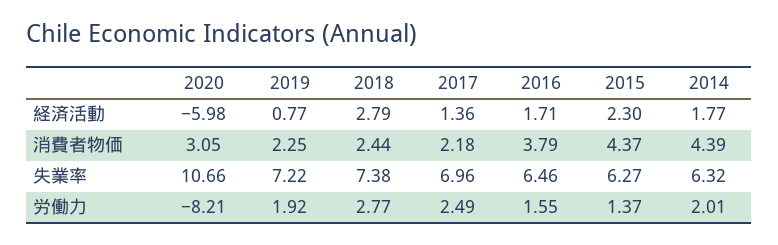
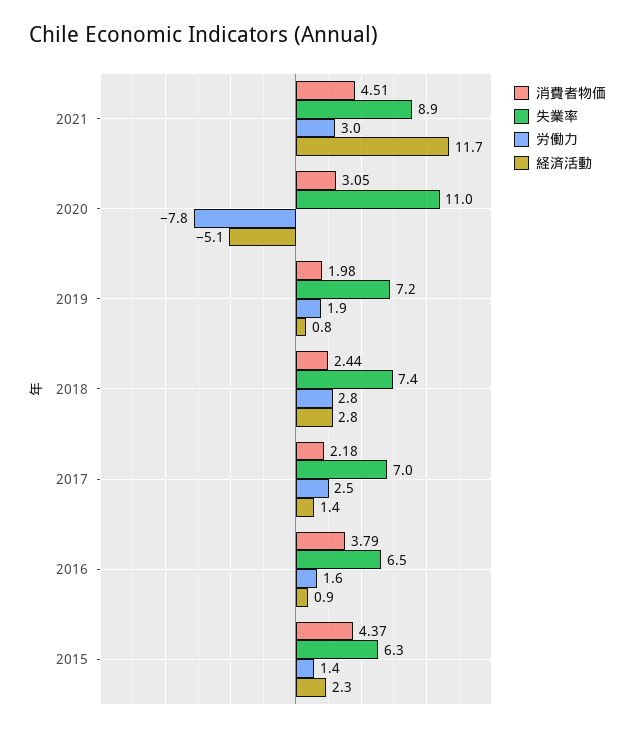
経済活動, 2020: -5.98 -> -5.1
経済活動, 2016: 1.71 -> 0.9
経済活動, 2014: 1.77 -> none
消費者物価, 2019: 2.25 -> 1.98
消費者物価, 2014: 4.39 -> none
失業率, 2020: 10.66 -> 11
失業率, 2014: 6.32 -> none
労働力, 2020: -8.21 -> -7.8
労働力, 2014: 2.01 -> none
消費者物価, 2021: none -> 4.51
失業率, 2021: none -> 8.9
労働力, 2021: none -> 3
経済活動, 2021: none -> 11.7

